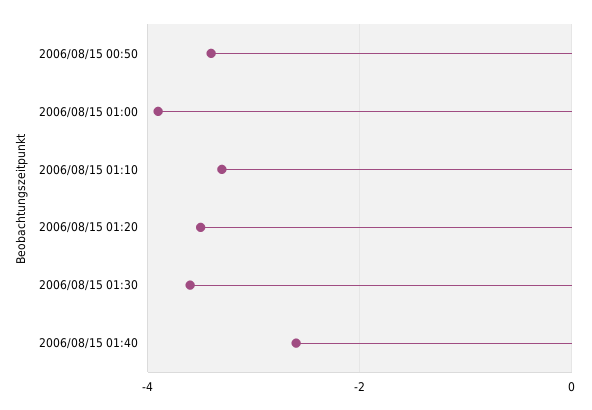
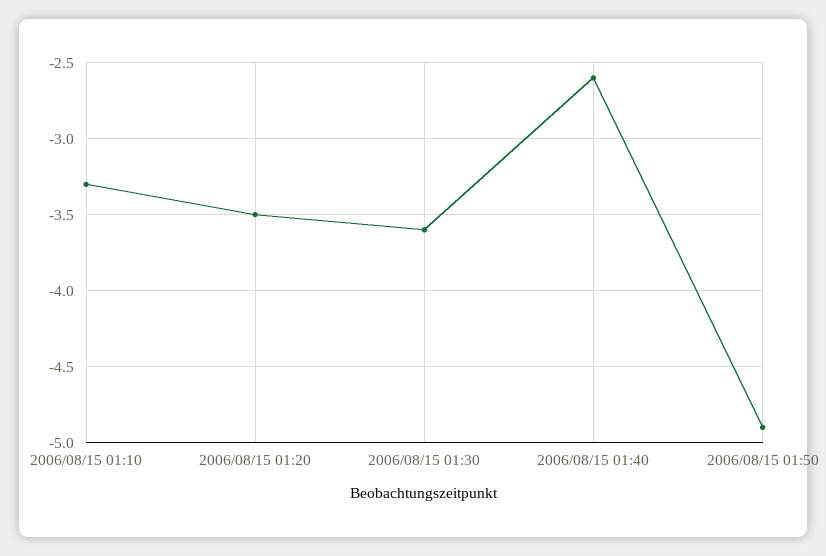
2006/08/15 00:50: -3.5 -> none
2006/08/15 01:00: -4 -> none
2006/08/15 01:50: none -> -4.9

